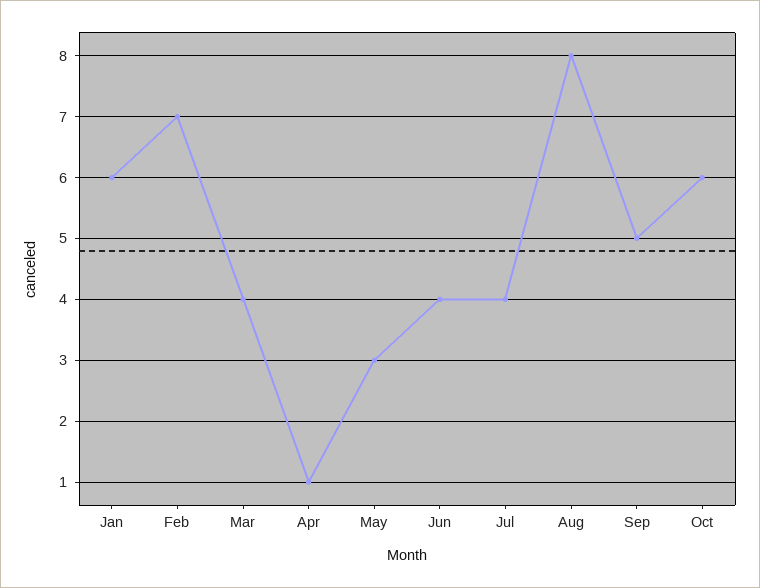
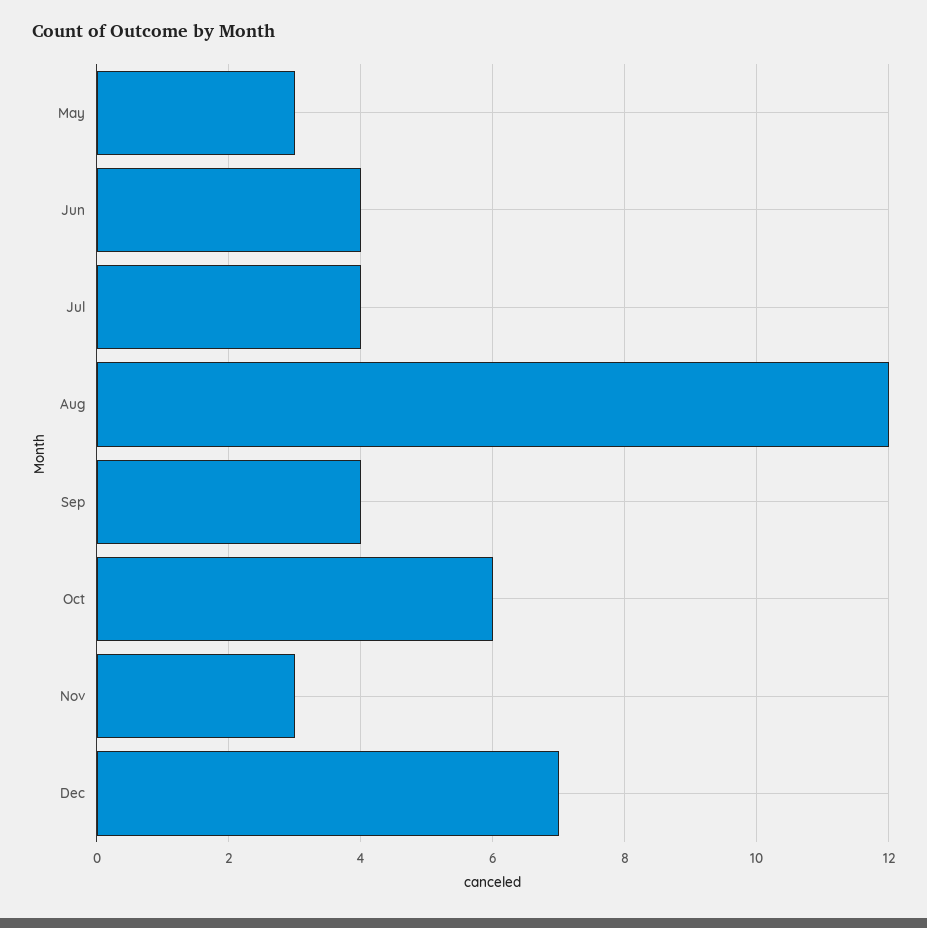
Jan: 6 -> none
Feb: 7 -> none
Mar: 4 -> none
Apr: 1 -> none
Aug: 8 -> 12
Sep: 5 -> 4
Nov: none -> 3
Dec: none -> 7

